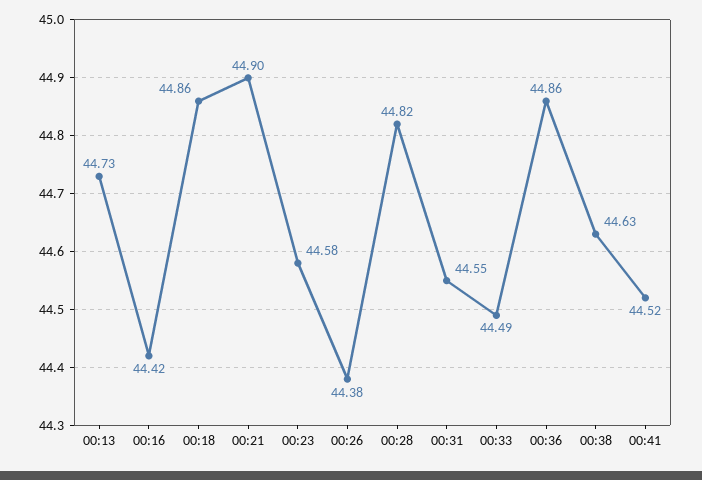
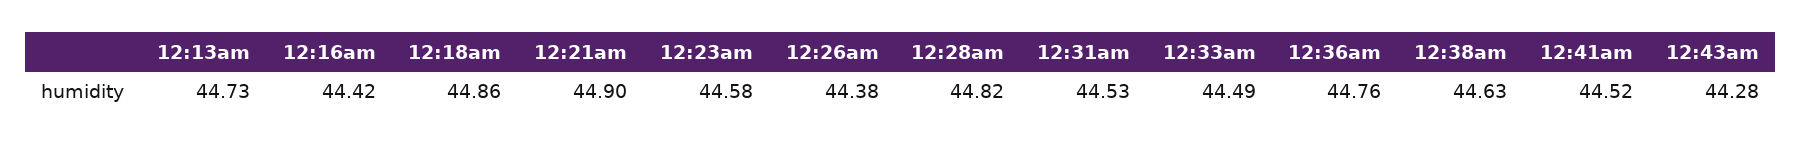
00:31: 44.55 -> 44.53
00:36: 44.86 -> 44.76
12:43am: none -> 44.28

